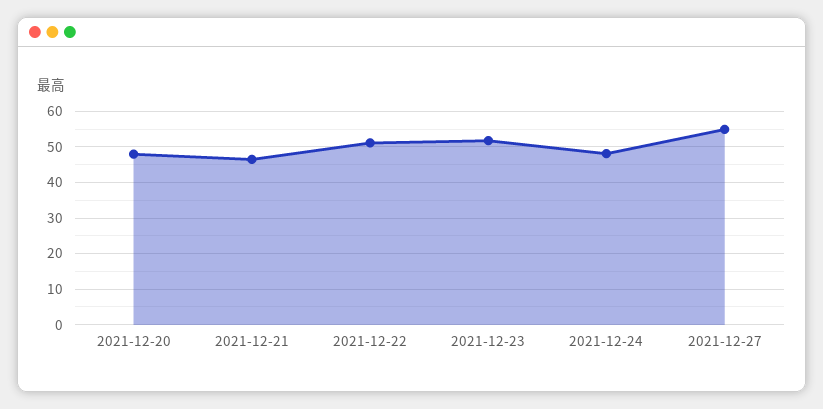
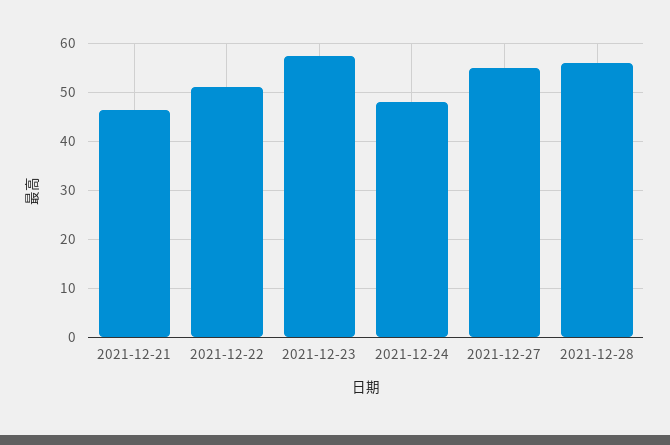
2021-12-20: 48 -> none
2021-12-23: 52 -> 58
2021-12-28: none -> 56

